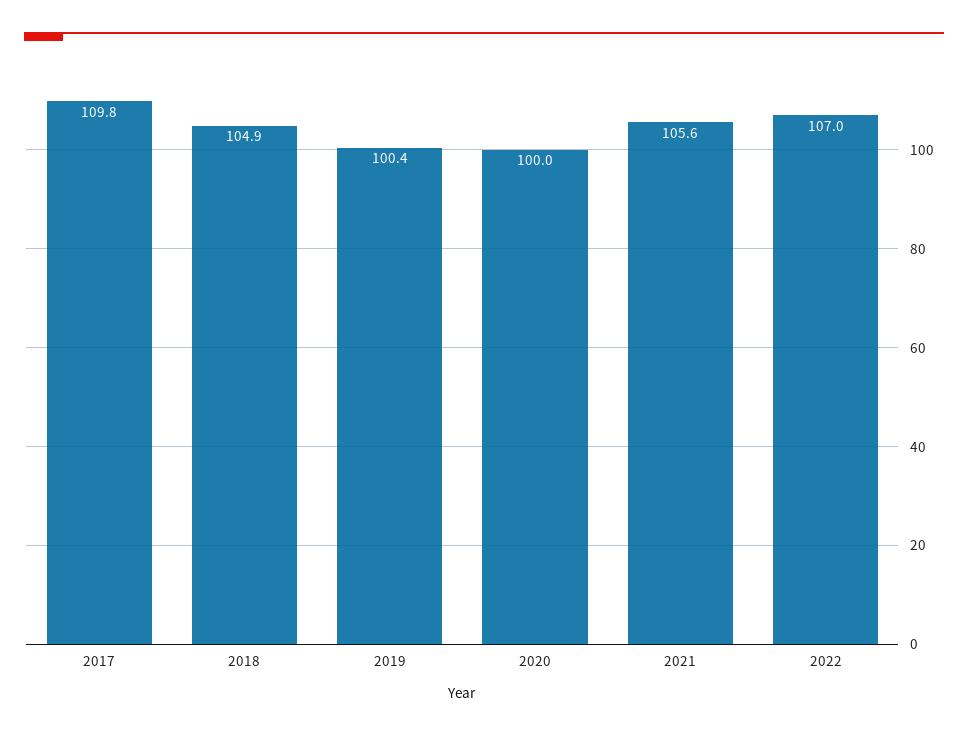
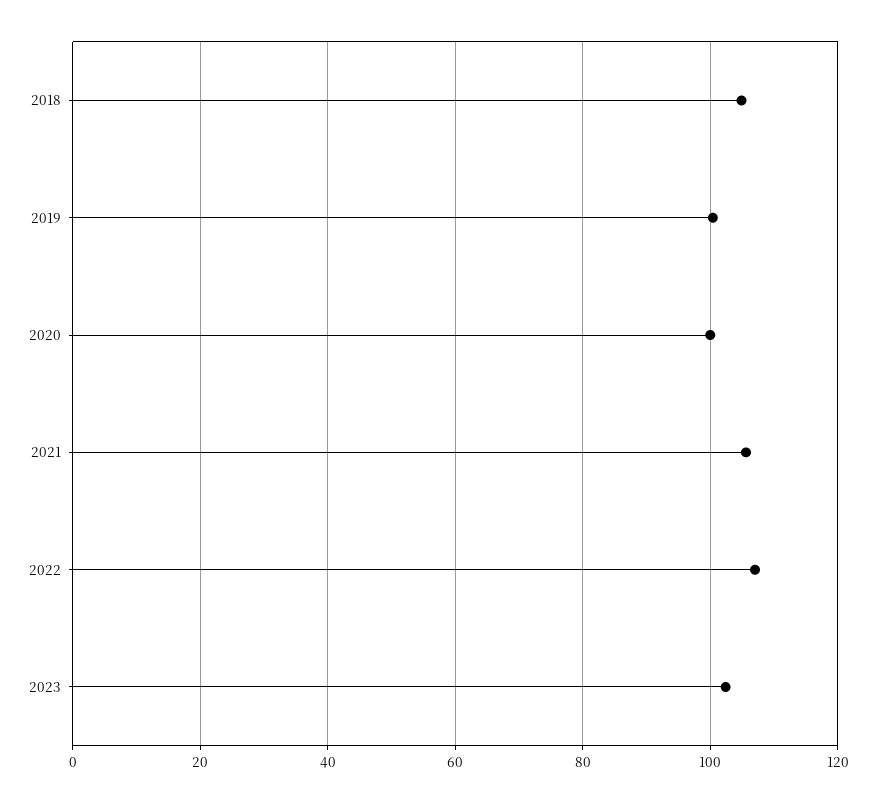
2017: 109.8 -> none
2023: none -> 102

